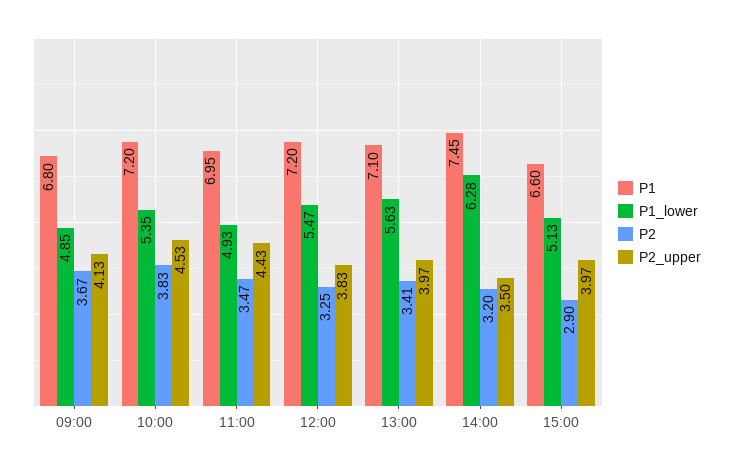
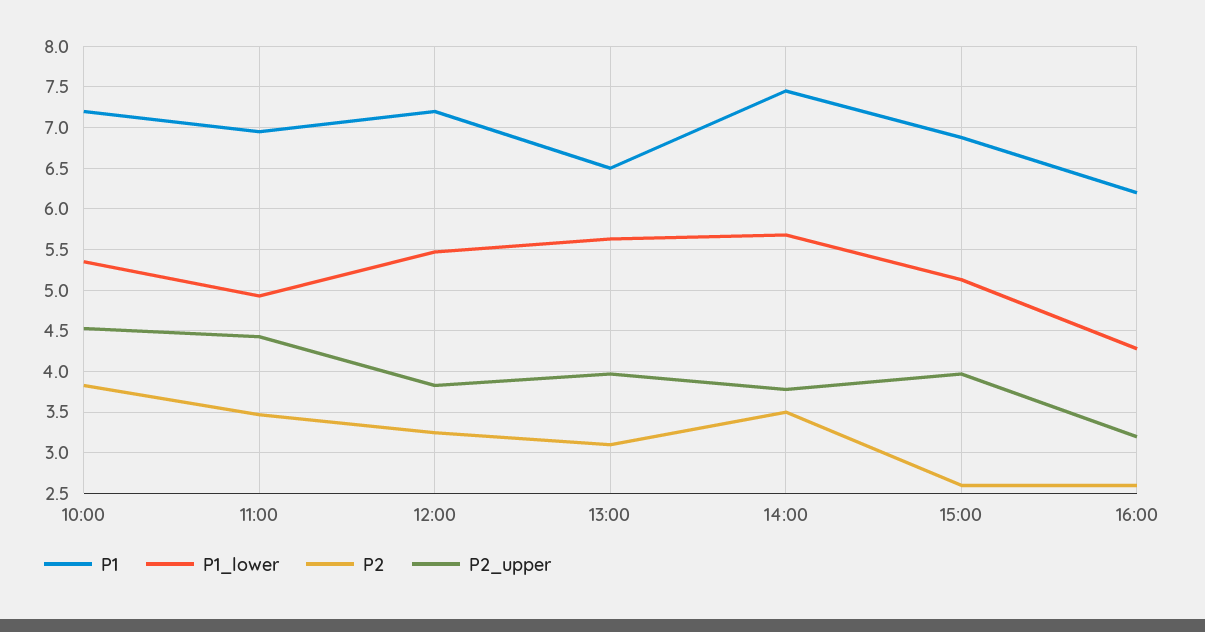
P1, 09:00: 6.8 -> none
P1_lower, 09:00: 4.85 -> none
P2, 09:00: 3.67 -> none
P2_upper, 09:00: 4.13 -> none
P1, 13:00: 7.1 -> 6.5
P2, 13:00: 3.41 -> 3.1
P1_lower, 14:00: 6.28 -> 5.7
P2, 14:00: 3.2 -> 3.5
P2_upper, 14:00: 3.5 -> 3.8
P1, 15:00: 6.6 -> 6.9
P2, 15:00: 2.9 -> 2.6
P1, 16:00: none -> 6.2
P1_lower, 16:00: none -> 4.3
P2, 16:00: none -> 2.6
P2_upper, 16:00: none -> 3.2

